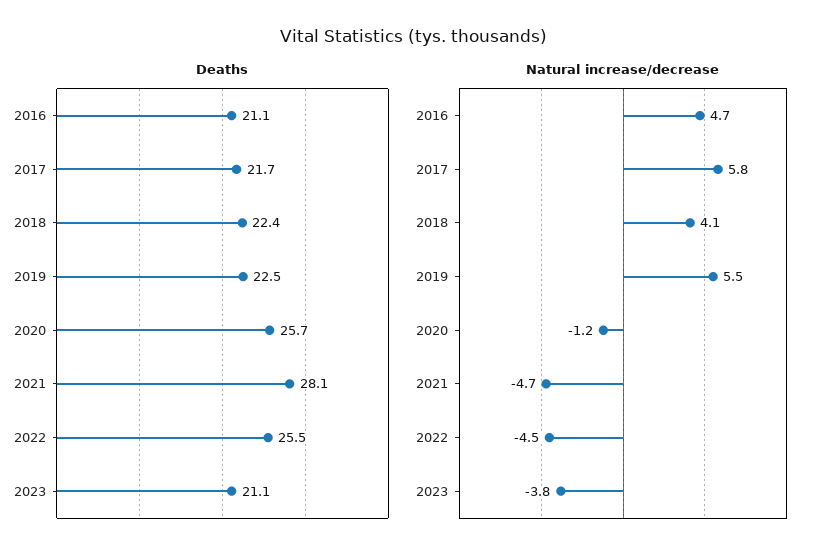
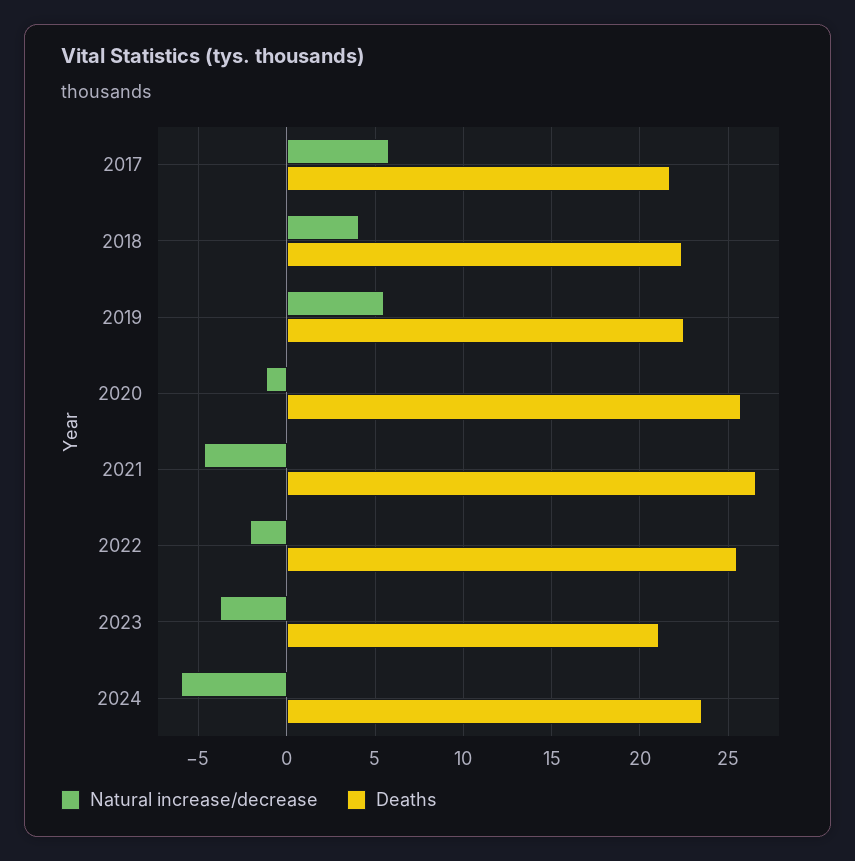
Deaths, 2016: 21.1 -> none
Deaths, 2021: 28.1 -> 26.5
Natural increase/decrease, 2016: 4.7 -> none
Natural increase/decrease, 2022: -4.5 -> -2
Natural increase/decrease, 2024: none -> -6
Deaths, 2024: none -> 23.5

